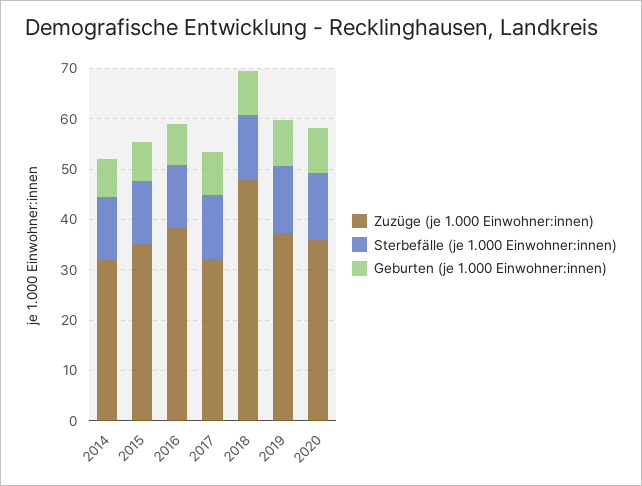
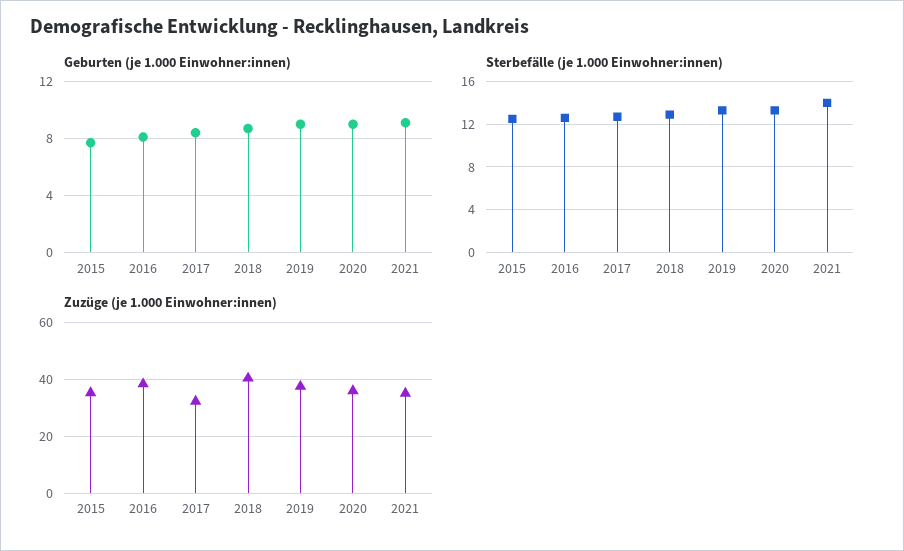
Zuzüge (je 1.000 Einwohner:innen), 2014: 32 -> none
Sterbefälle (je 1.000 Einwohner:innen), 2014: 12 -> none
Geburten (je 1.000 Einwohner:innen), 2014: 8 -> none
Zuzüge (je 1.000 Einwohner:innen), 2018: 48 -> 40
Geburten (je 1.000 Einwohner:innen), 2021: none -> 9
Sterbefälle (je 1.000 Einwohner:innen), 2021: none -> 14
Zuzüge (je 1.000 Einwohner:innen), 2021: none -> 35

